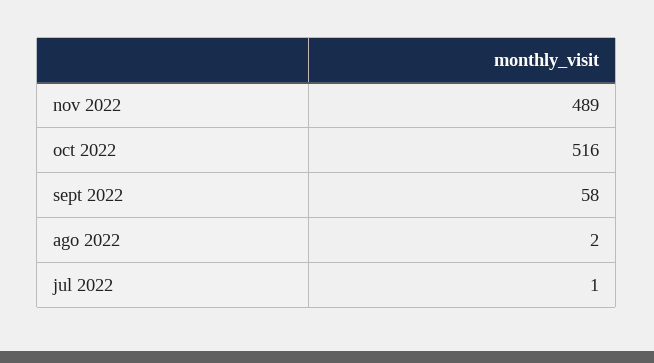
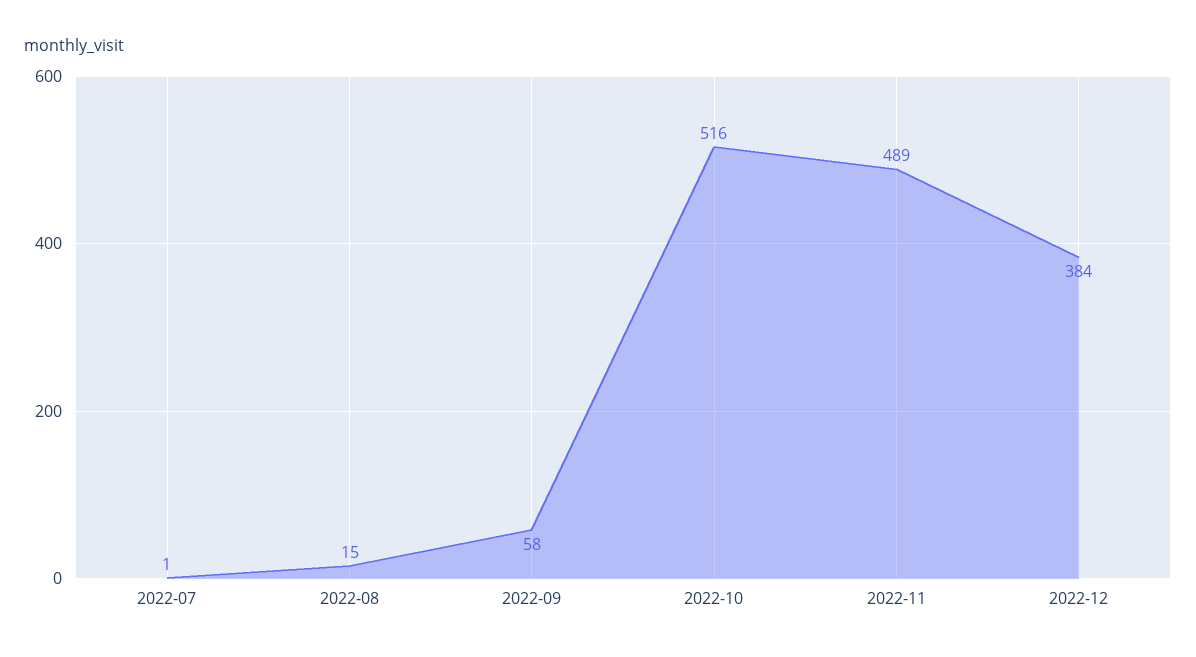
ago 2022: 2 -> 15
2022-12: none -> 384

